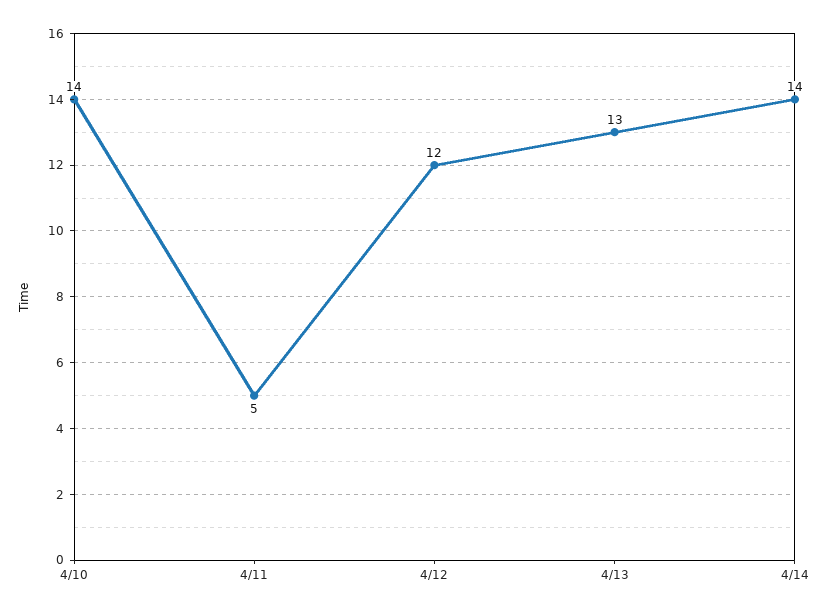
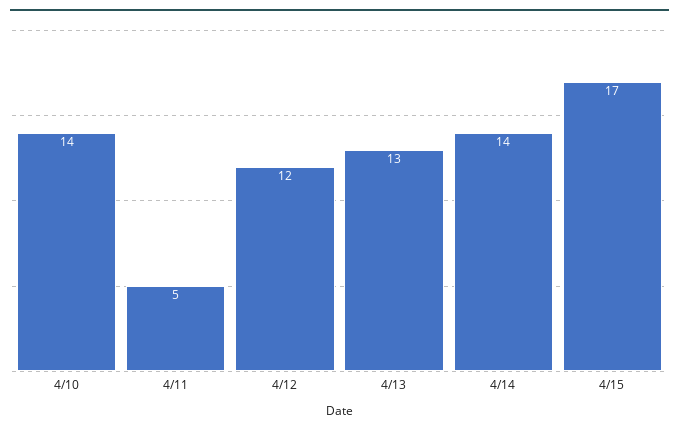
4/15: none -> 17

